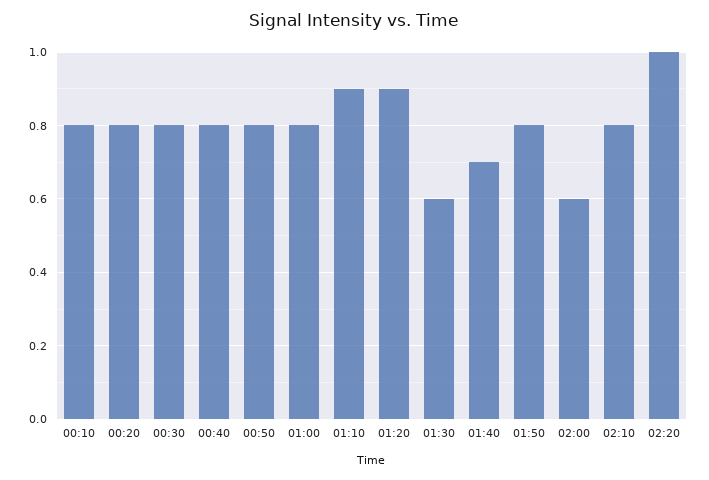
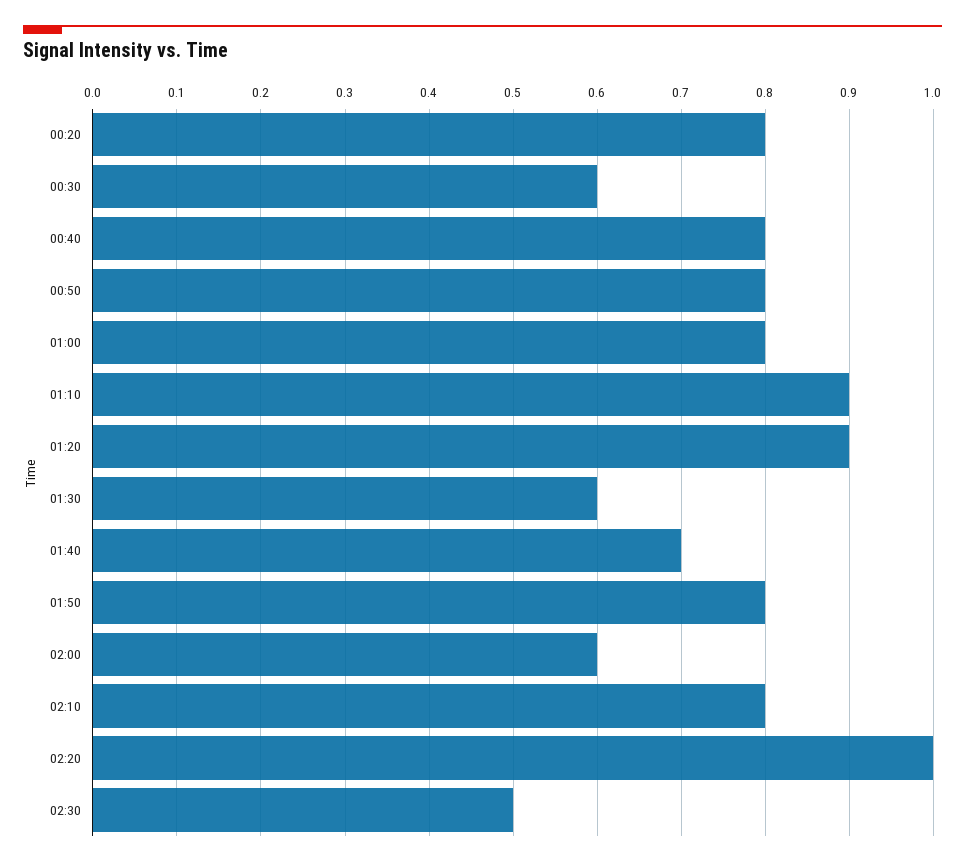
00:10: 0.8 -> none
00:30: 0.8 -> 0.6
02:30: none -> 0.5

